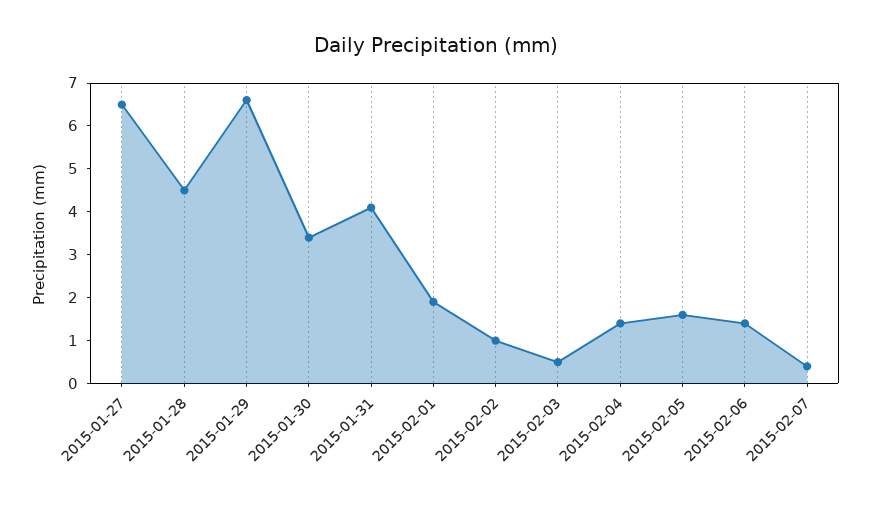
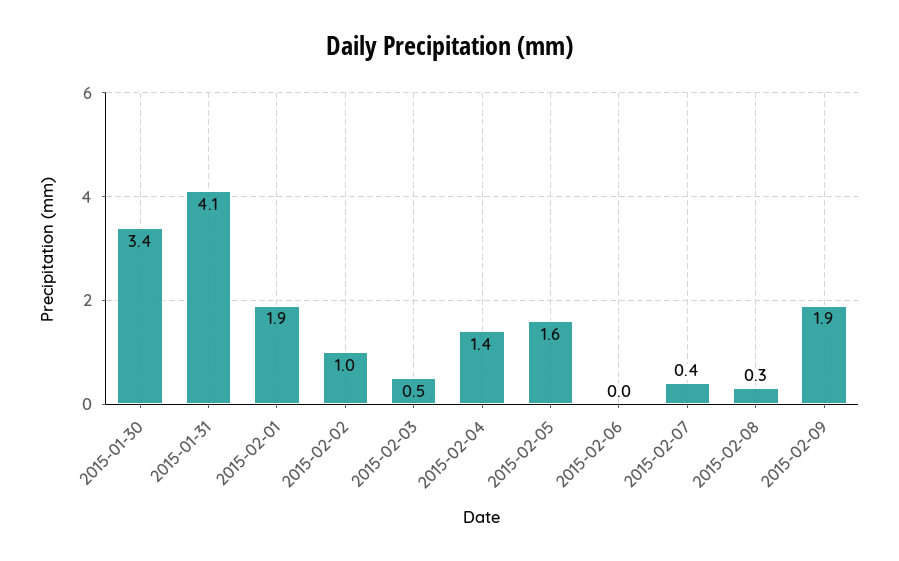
2015-01-27: 6.5 -> none
2015-01-28: 4.5 -> none
2015-01-29: 6.5 -> none
2015-02-06: 1.5 -> 0
2015-02-08: none -> 0.3
2015-02-09: none -> 1.9

